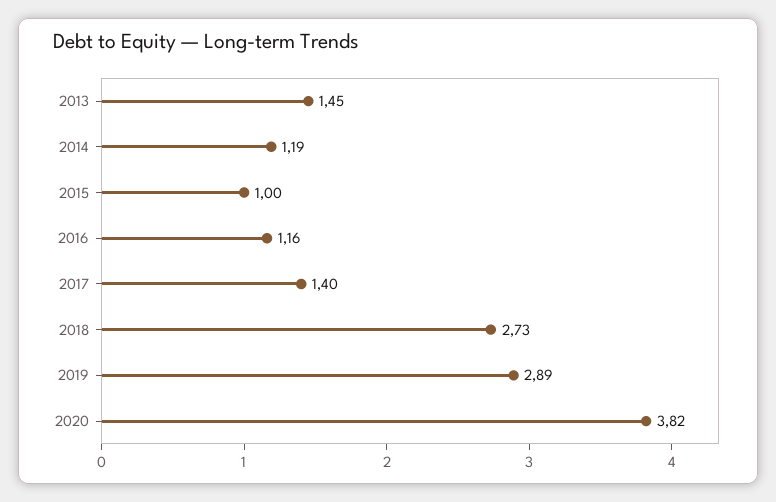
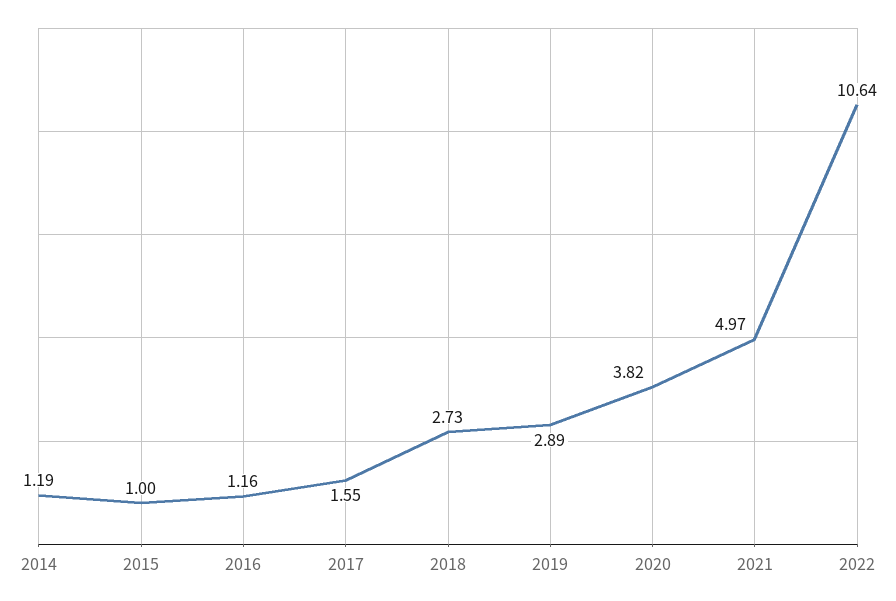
2013: 1.45 -> none
2017: 1.4 -> 1.55
2021: none -> 4.97
2022: none -> 10.64

